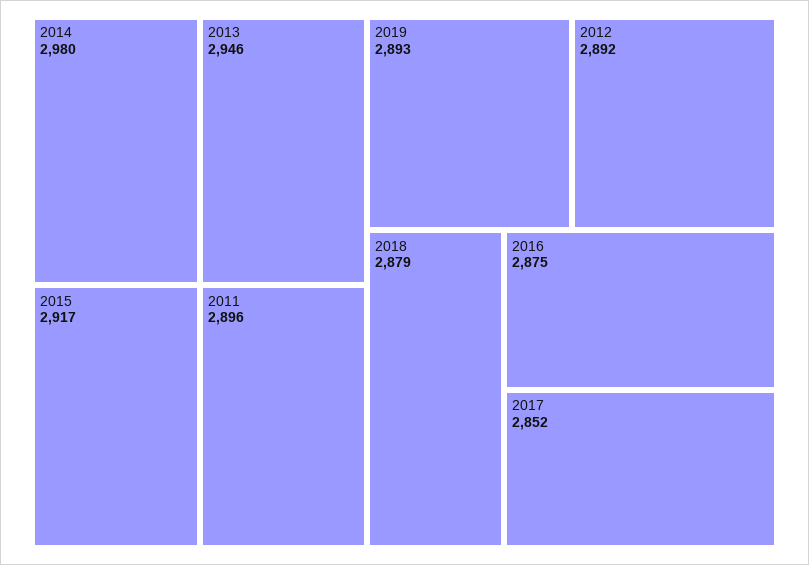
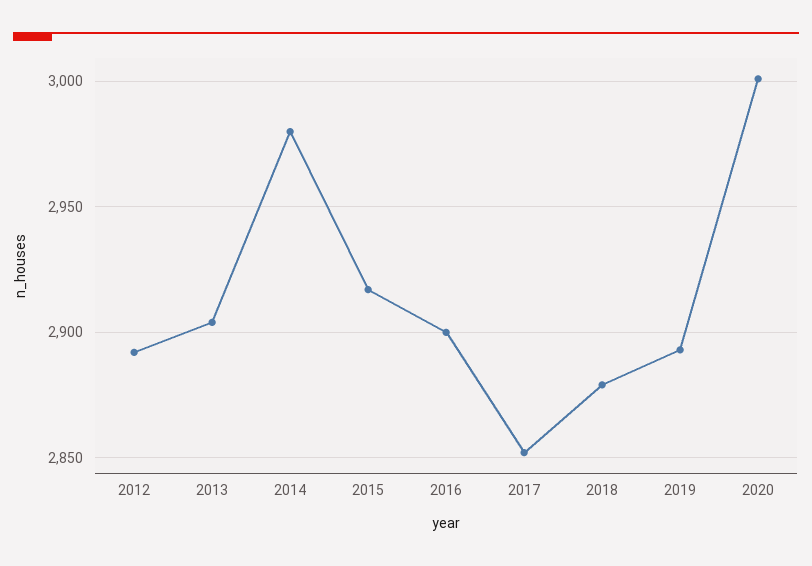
2013: 2946 -> 2905
2011: 2896 -> none
2016: 2875 -> 2900
2020: none -> 3000

